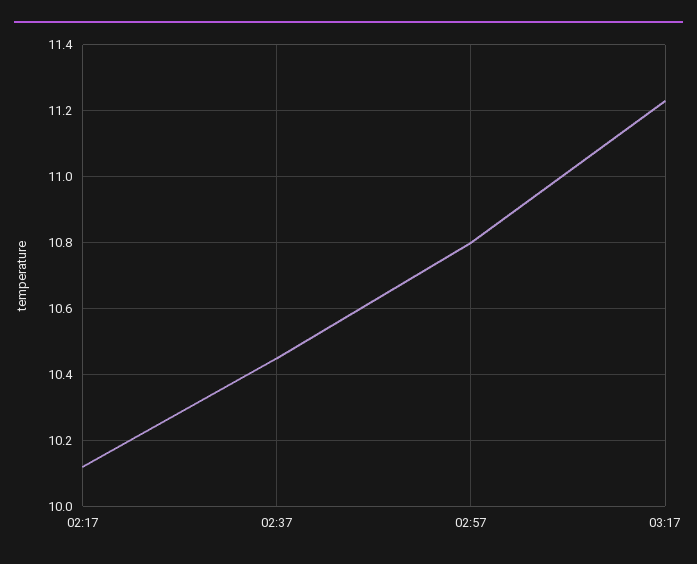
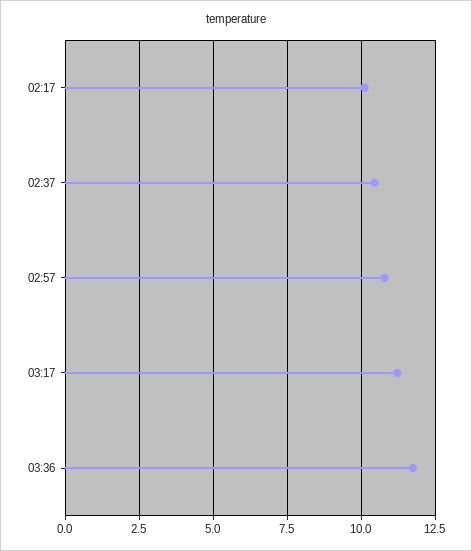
03:36: none -> 11.75

